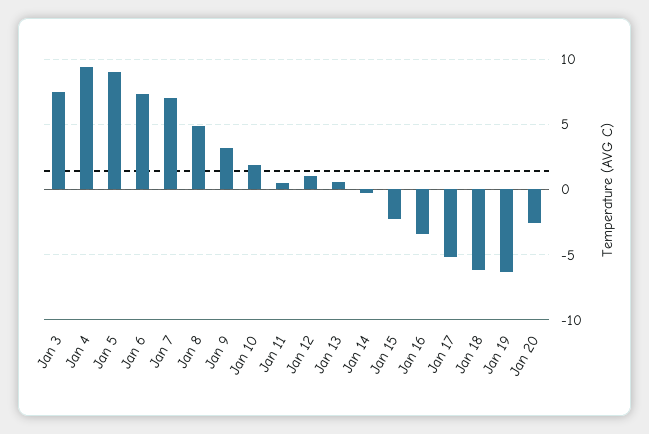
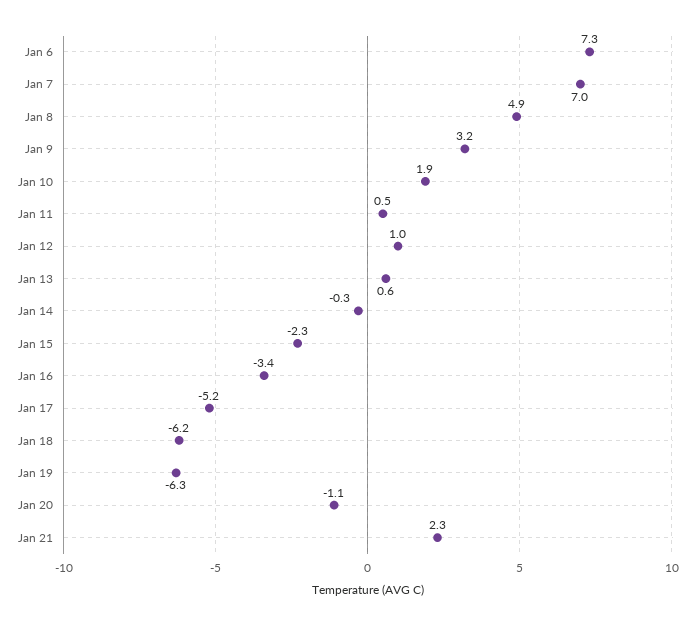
Jan 3: 7.5 -> none
Jan 4: 9.5 -> none
Jan 5: 9 -> none
Jan 20: -2.5 -> -1.1
Jan 21: none -> 2.3

